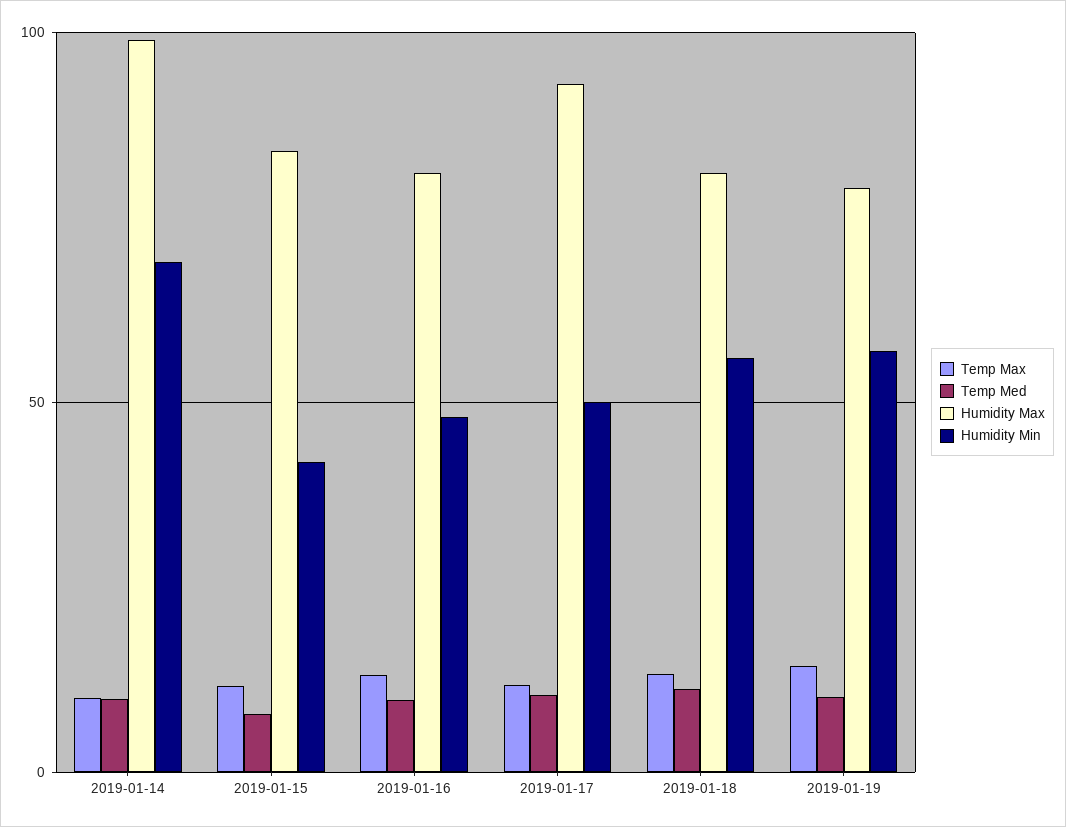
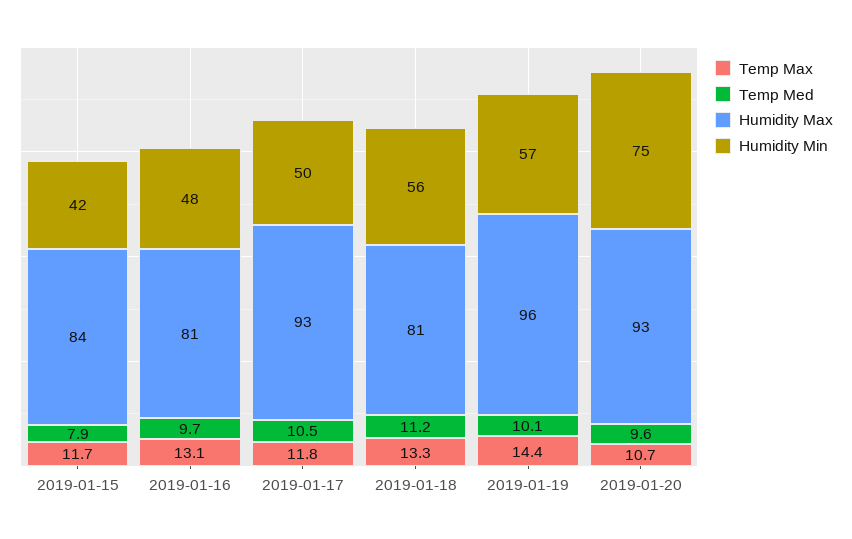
Temp Max, 2019-01-14: 10 -> none
Temp Med, 2019-01-14: 10 -> none
Humidity Max, 2019-01-14: 100 -> none
Humidity Min, 2019-01-14: 70 -> none
Humidity Max, 2019-01-19: 80 -> 96
Temp Max, 2019-01-20: none -> 10.7
Temp Med, 2019-01-20: none -> 9.6
Humidity Max, 2019-01-20: none -> 93
Humidity Min, 2019-01-20: none -> 75

